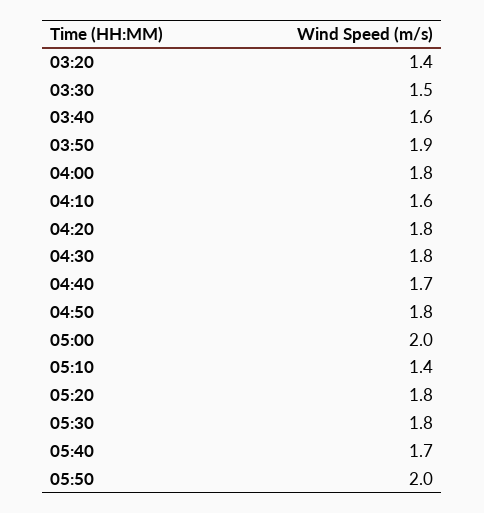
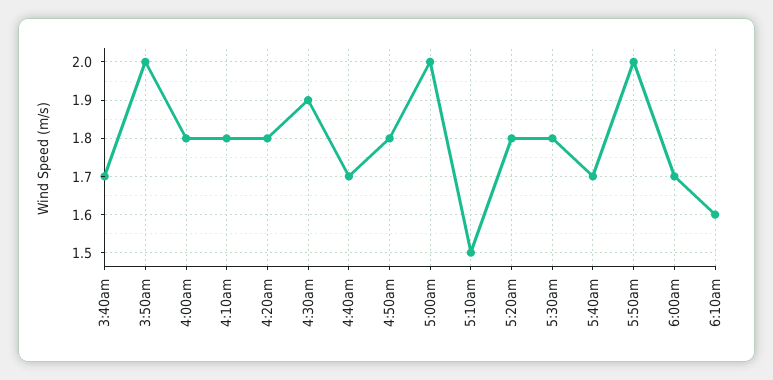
03:20: 1.4 -> none
03:30: 1.5 -> none
03:40: 1.6 -> 1.7
03:50: 1.9 -> 2
04:10: 1.6 -> 1.8
04:30: 1.8 -> 1.9
05:10: 1.4 -> 1.5
6:00am: none -> 1.7
6:10am: none -> 1.6

